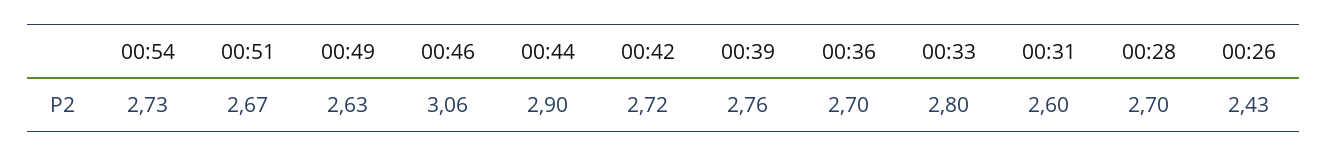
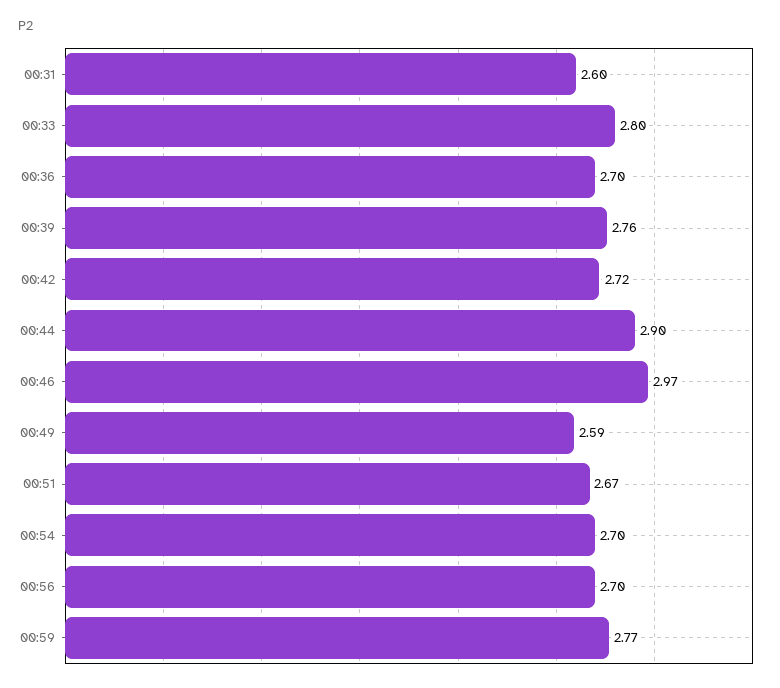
00:54: 2.73 -> 2.7
00:49: 2.63 -> 2.59
00:46: 3.06 -> 2.97
00:28: 2.7 -> none
00:26: 2.43 -> none
00:56: none -> 2.7
00:59: none -> 2.77

